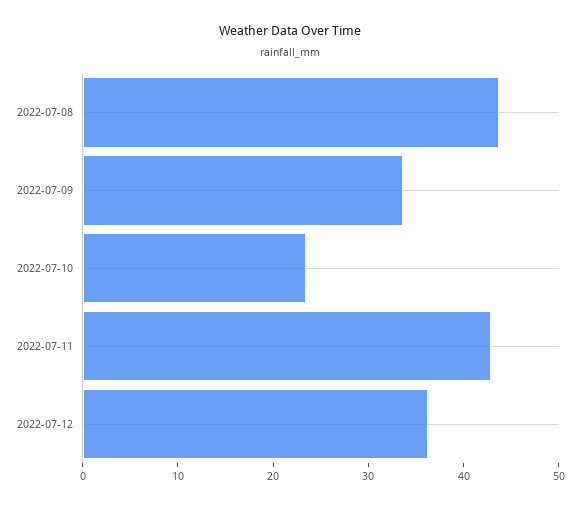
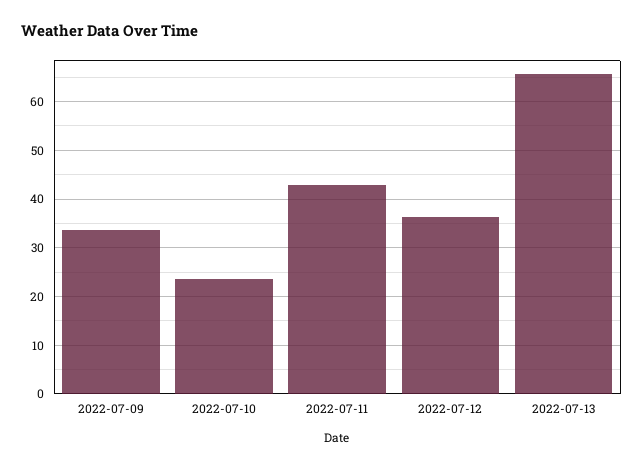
2022-07-08: 44 -> none
2022-07-13: none -> 66

